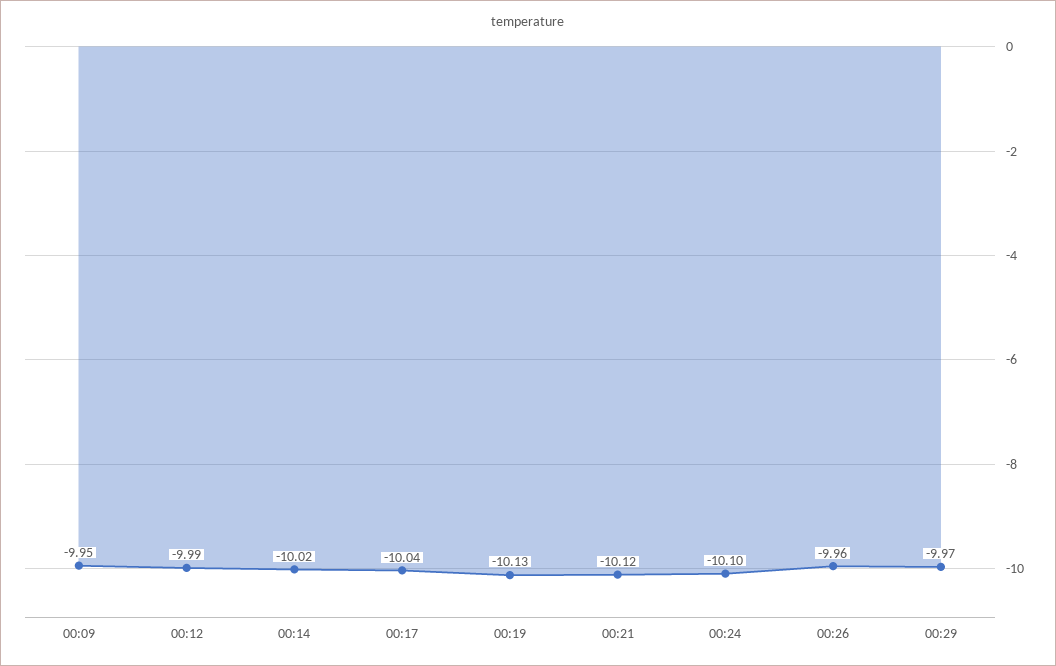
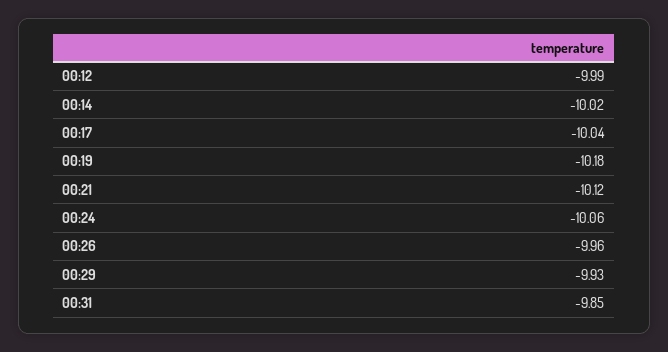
00:09: -9.95 -> none
00:19: -10.13 -> -10.18
00:24: -10.1 -> -10.06
00:29: -9.97 -> -9.93
00:31: none -> -9.85

